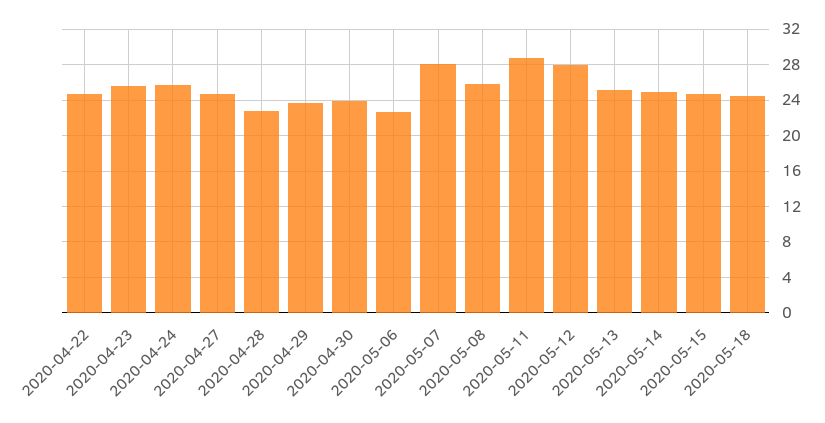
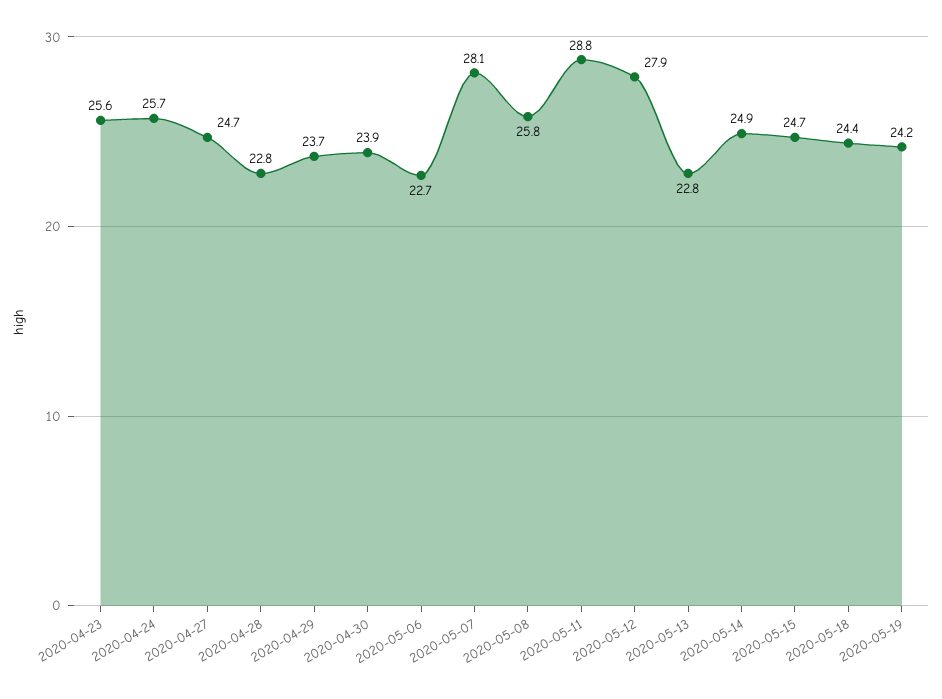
2020-04-22: 25 -> none
2020-05-13: 25 -> 22.8
2020-05-19: none -> 24.2

